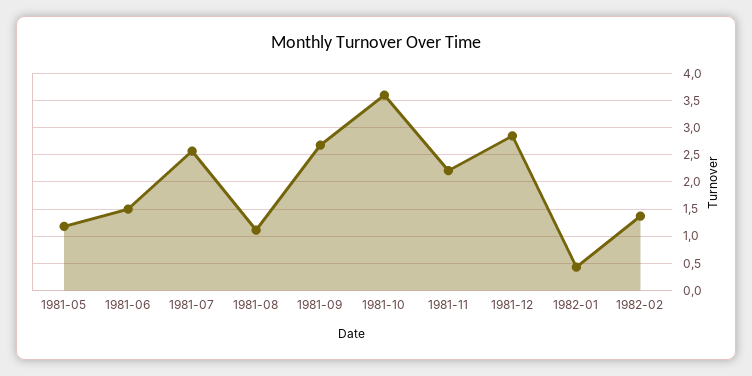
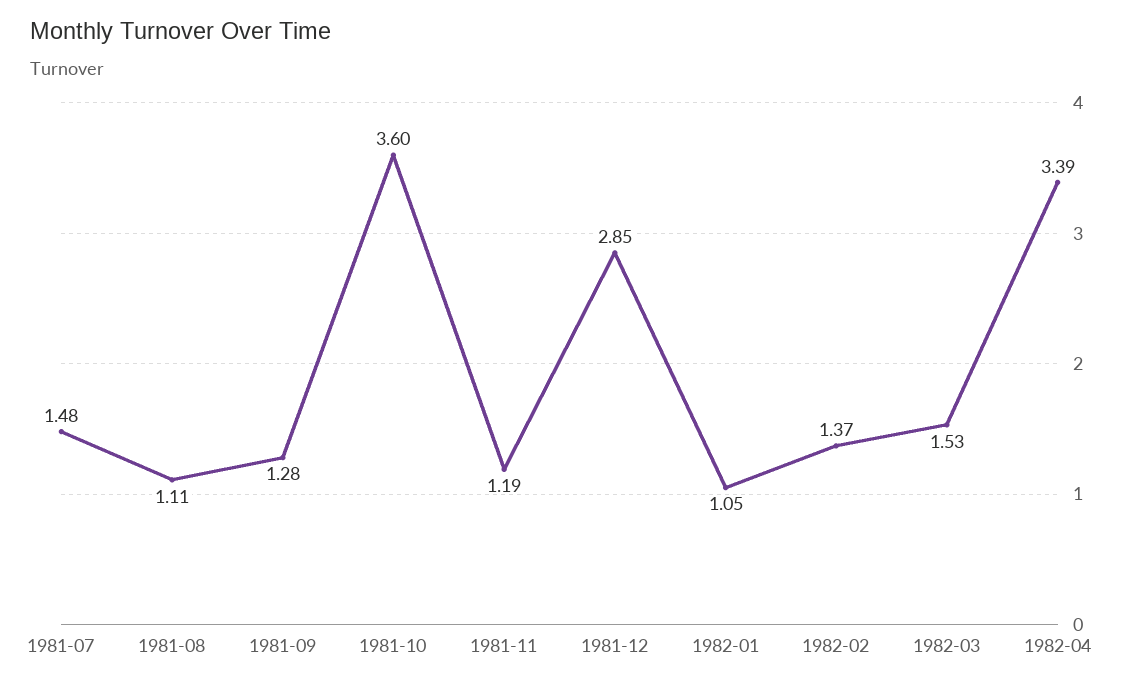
1981-05: 1.25 -> none
1981-06: 1.5 -> none
1981-07: 2.5 -> 1.48
1981-09: 2.75 -> 1.28
1981-11: 2.25 -> 1.19
1982-01: 0.5 -> 1.05
1982-03: none -> 1.53
1982-04: none -> 3.39

